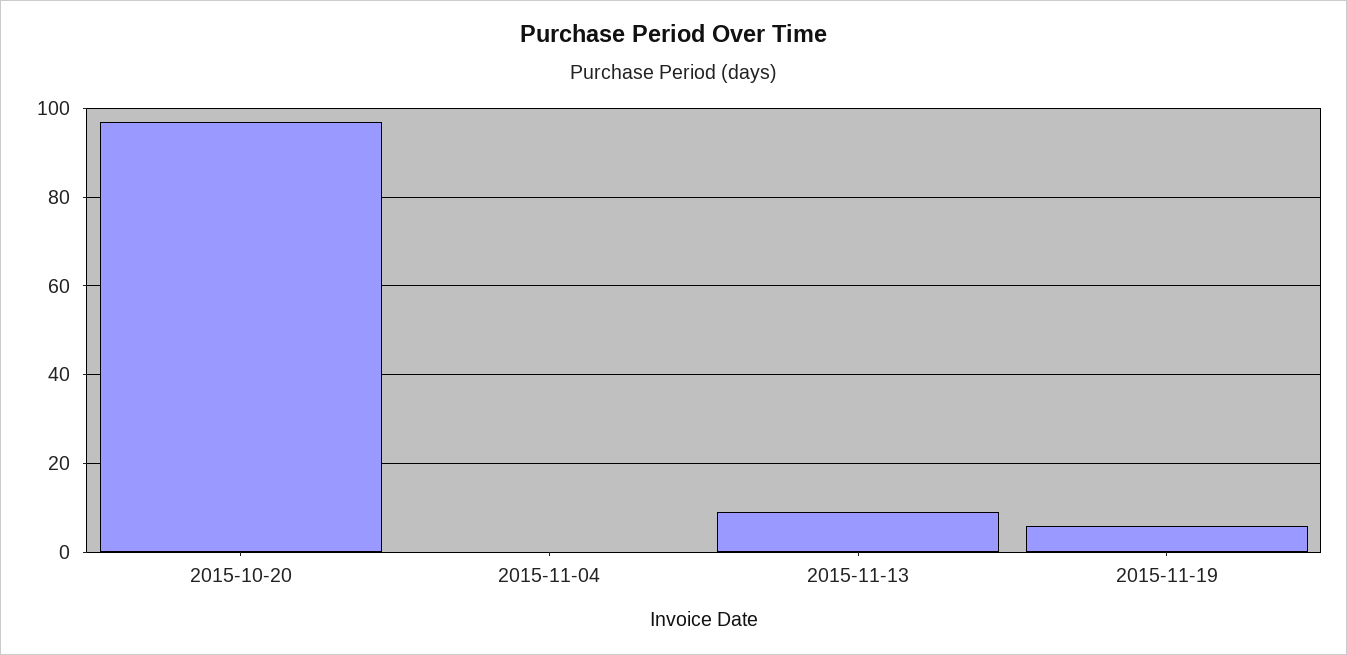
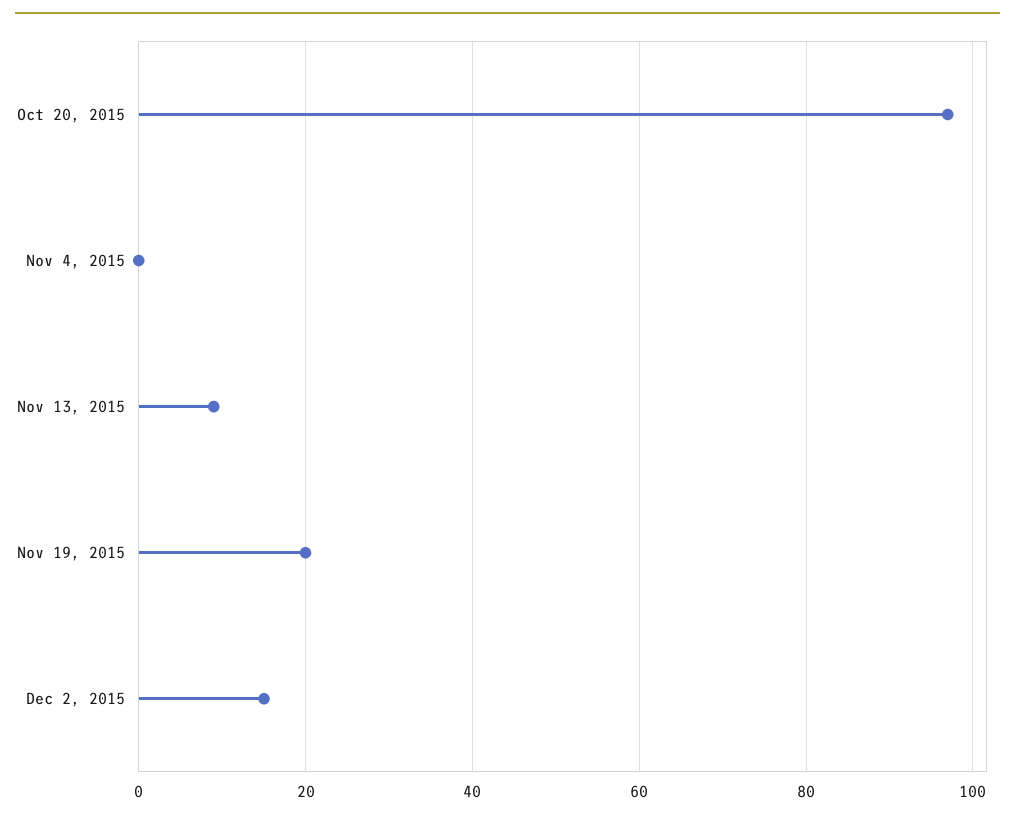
2015-11-19: 5 -> 20
Dec 2, 2015: none -> 15

